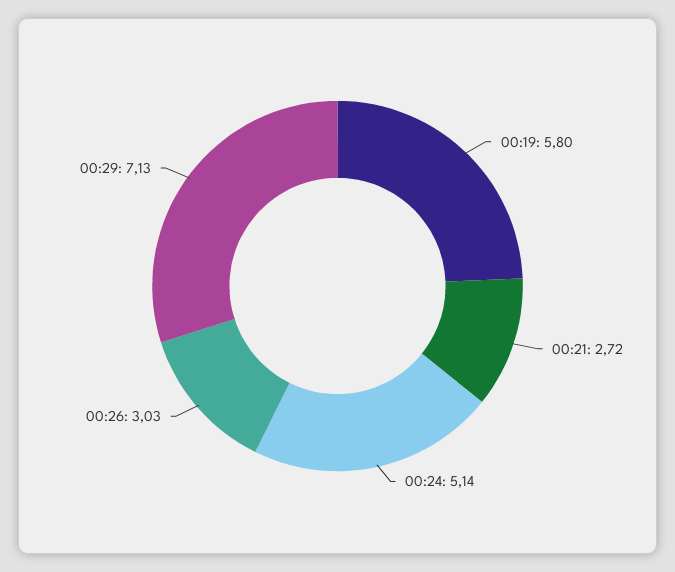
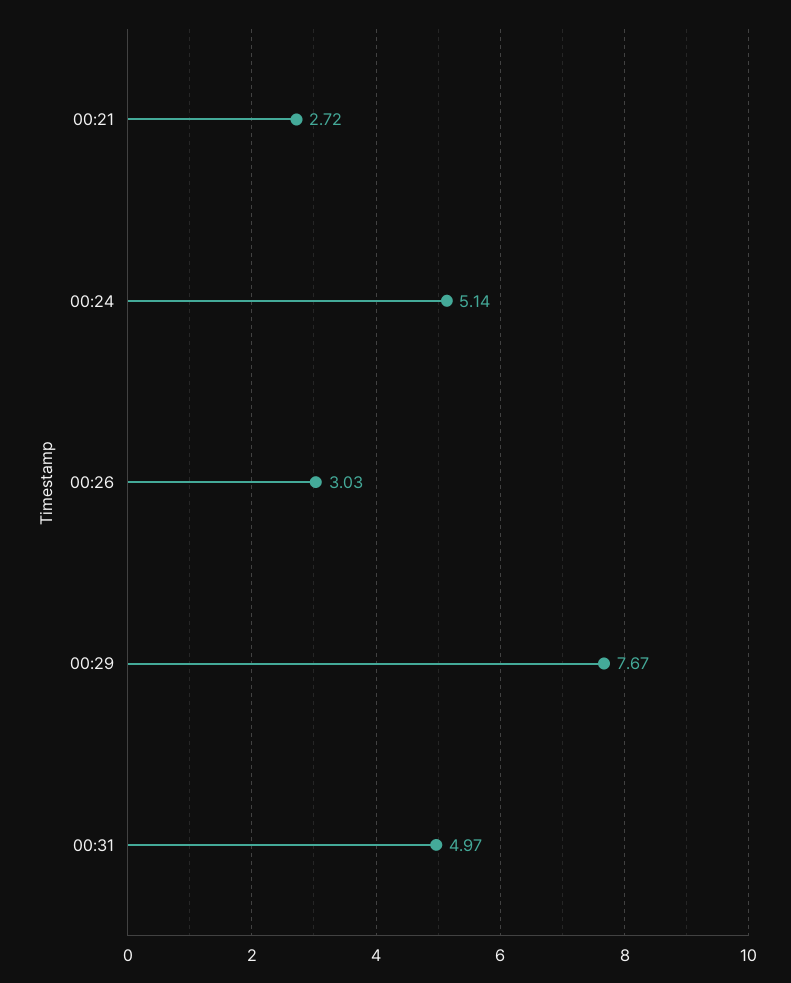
00:19: 5.8 -> none
00:29: 7.13 -> 7.67
00:31: none -> 4.97

